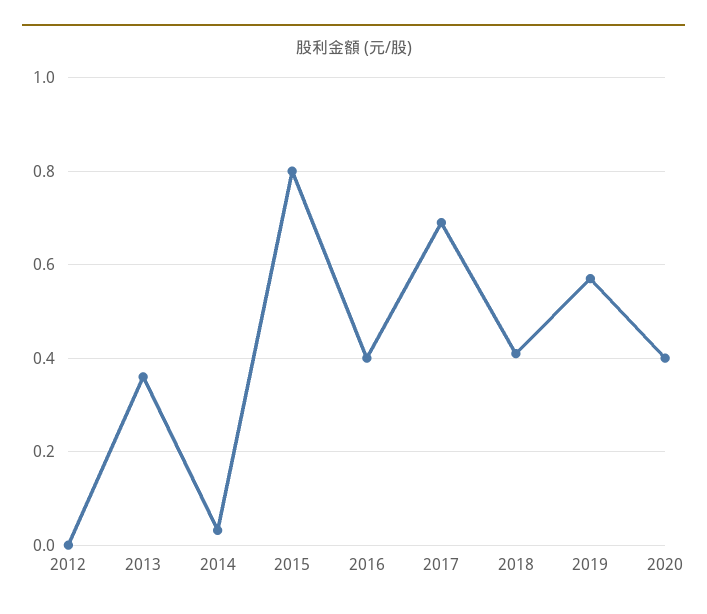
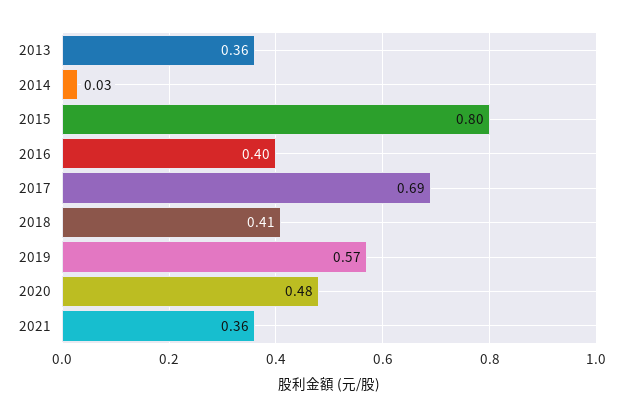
2012: 0 -> none
2020: 0.4 -> 0.48
2021: none -> 0.36

